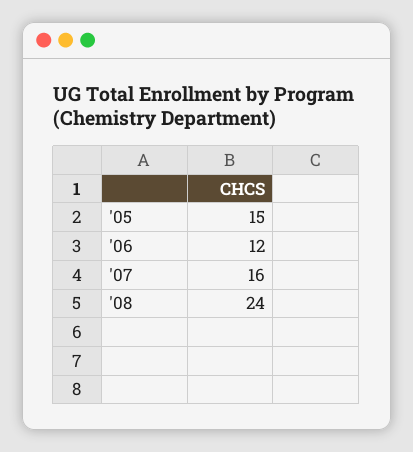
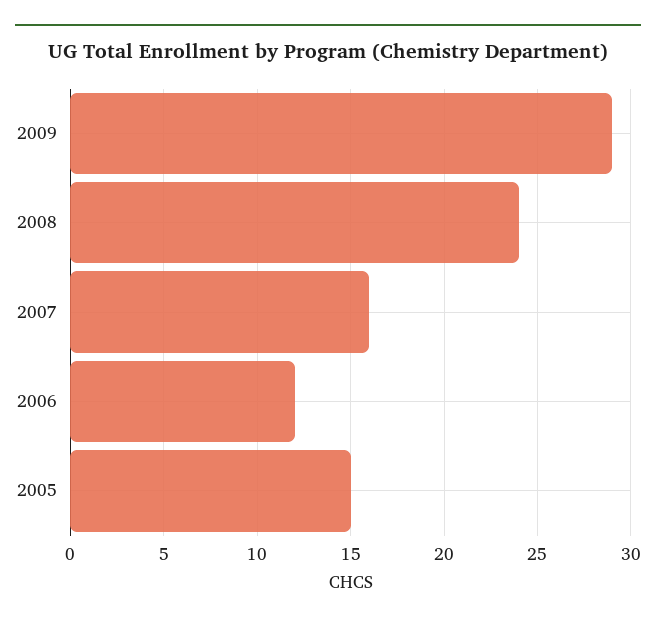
2009: none -> 29

